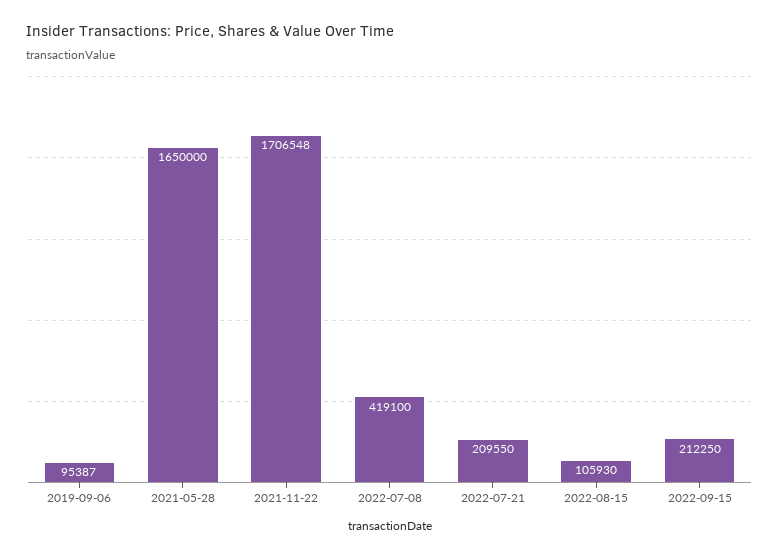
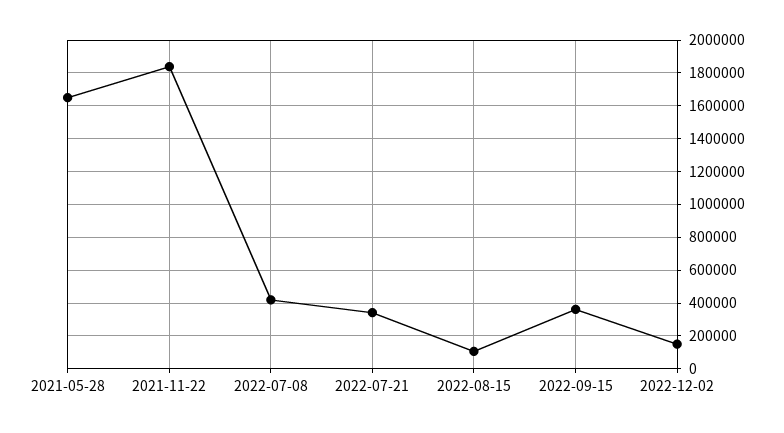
2019-09-06: 95387 -> none
2021-11-22: 1706548 -> 1850000
2022-07-21: 209550 -> 350000
2022-09-15: 212250 -> 350000
2022-12-02: none -> 150000

